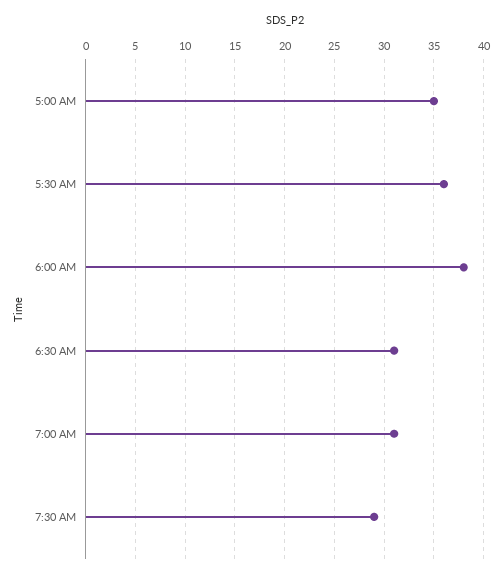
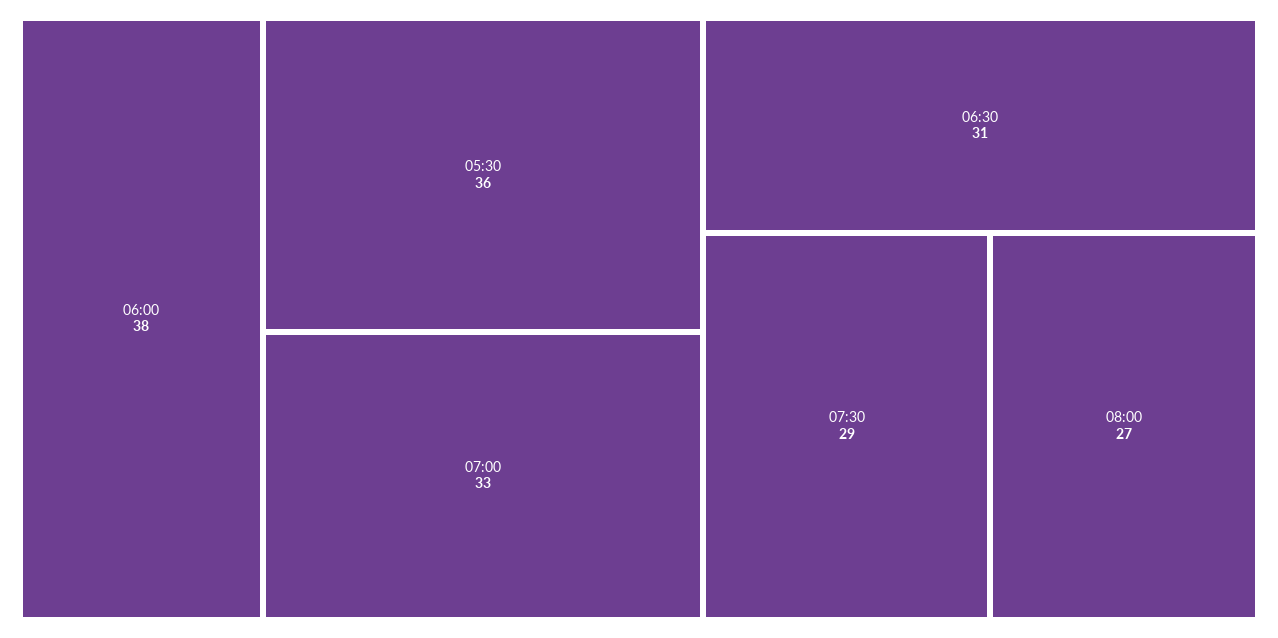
5:00 AM: 35 -> none
7:00 AM: 31 -> 33
08:00: none -> 27

